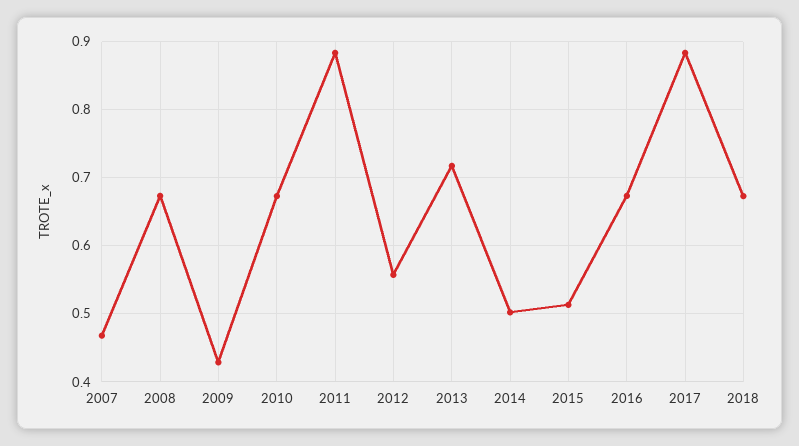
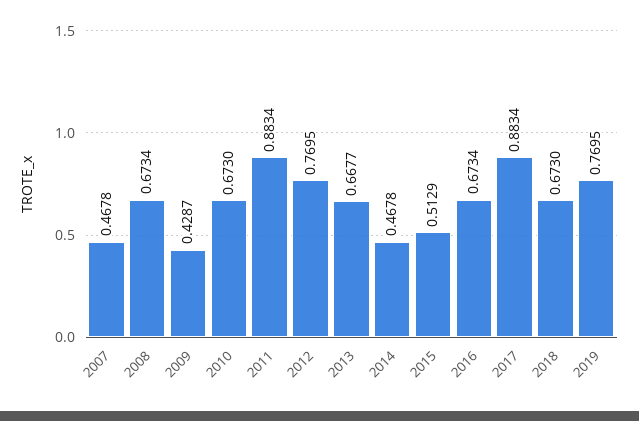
2012: 0.56 -> 0.7695
2013: 0.72 -> 0.6677
2014: 0.5 -> 0.4678
2019: none -> 0.7695

